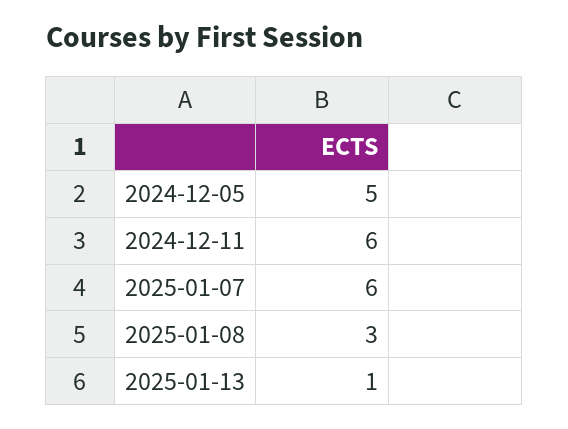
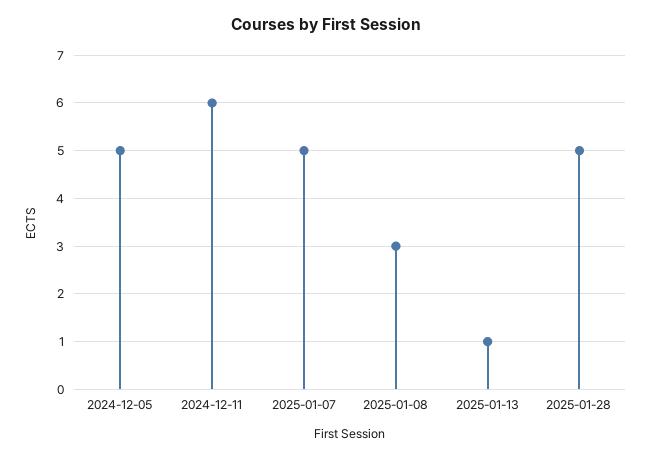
2025-01-07: 6 -> 5
2025-01-28: none -> 5

